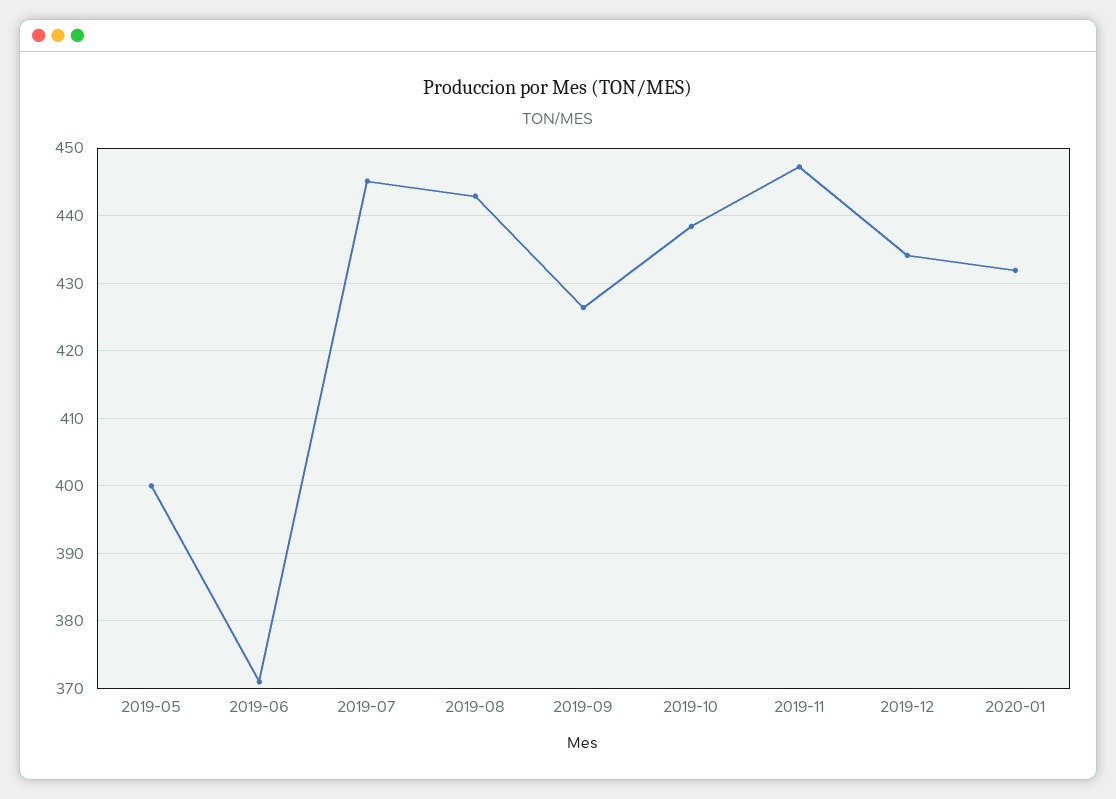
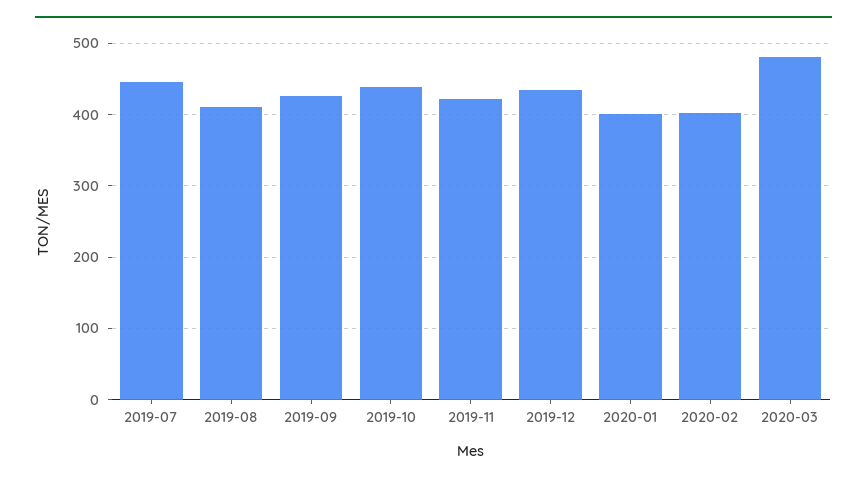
2019-05: 400 -> none
2019-06: 371 -> none
2019-08: 443 -> 410
2019-11: 447 -> 420
2020-01: 432 -> 400
2020-02: none -> 400
2020-03: none -> 480

